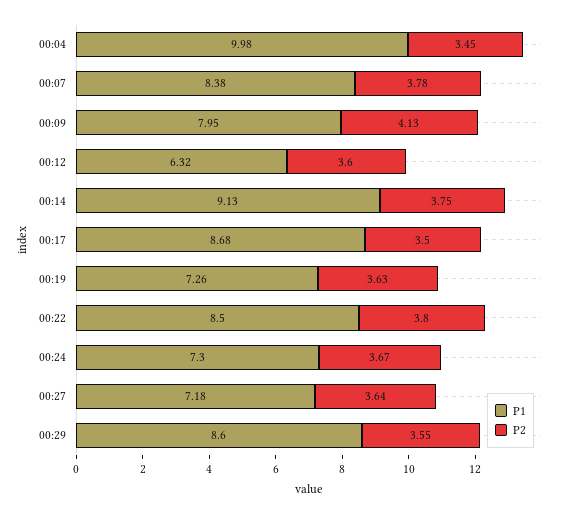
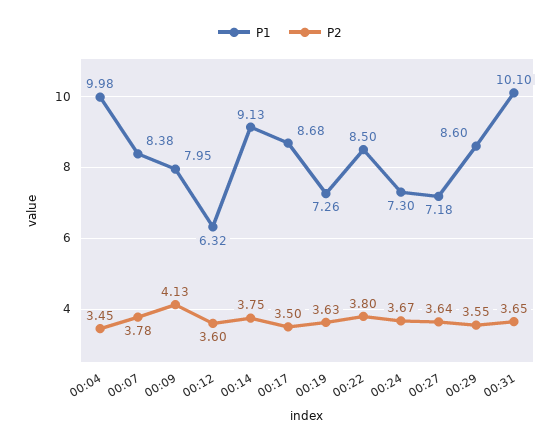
P1, 00:31: none -> 10.1
P2, 00:31: none -> 3.65

